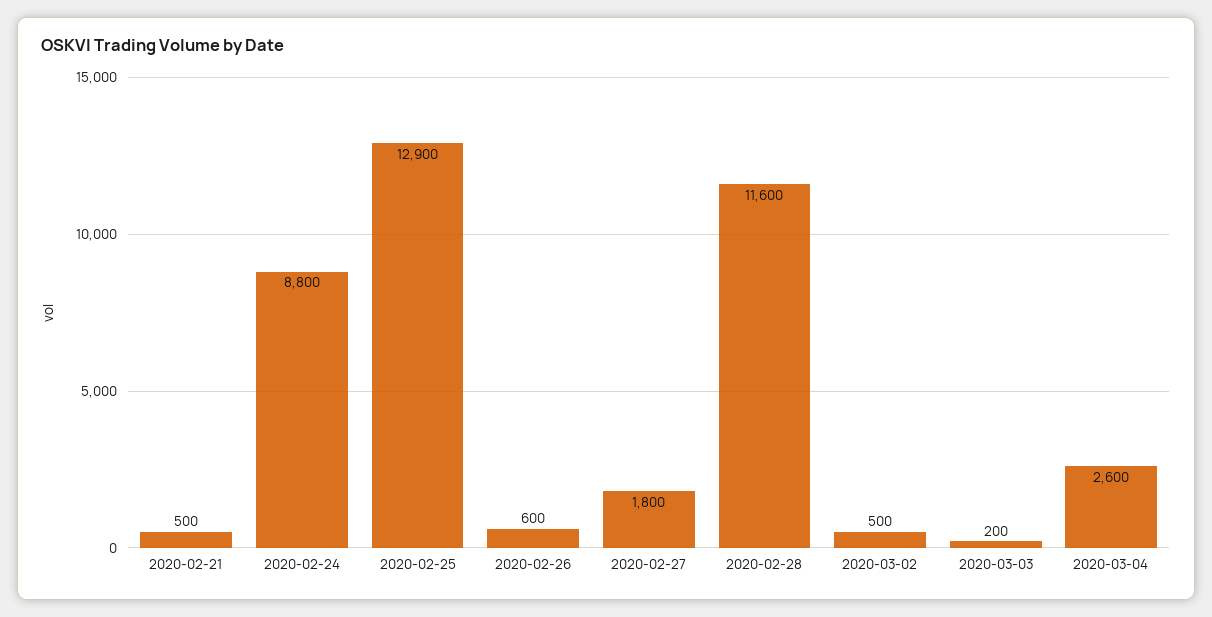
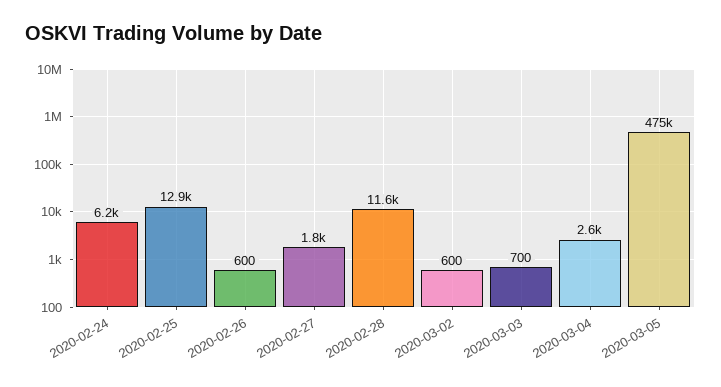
2020-02-21: 500 -> none
2020-02-24: 8800 -> 6200
2020-03-02: 500 -> 600
2020-03-03: 200 -> 700
2020-03-05: none -> 475000

